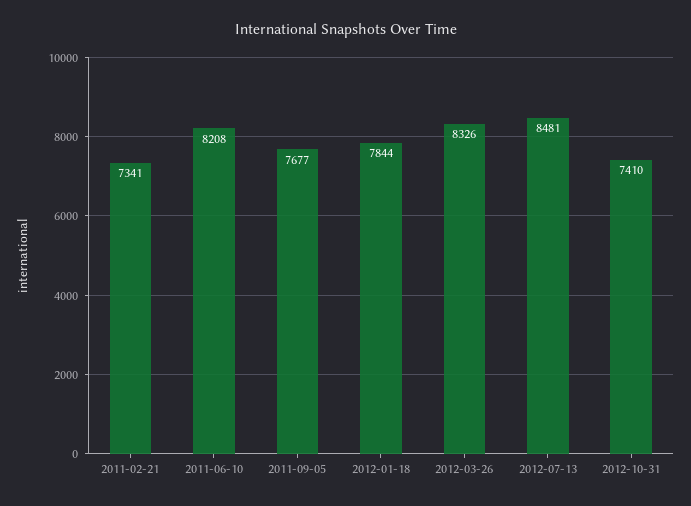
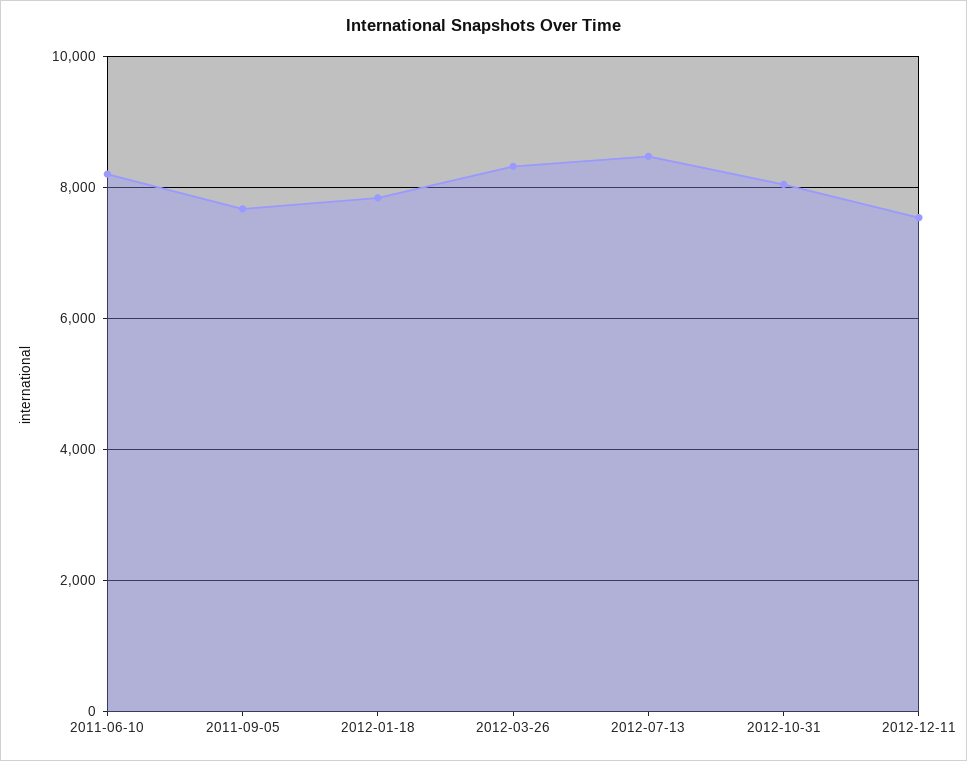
2011-02-21: 7341 -> none
2012-10-31: 7410 -> 8000
2012-12-11: none -> 7600

